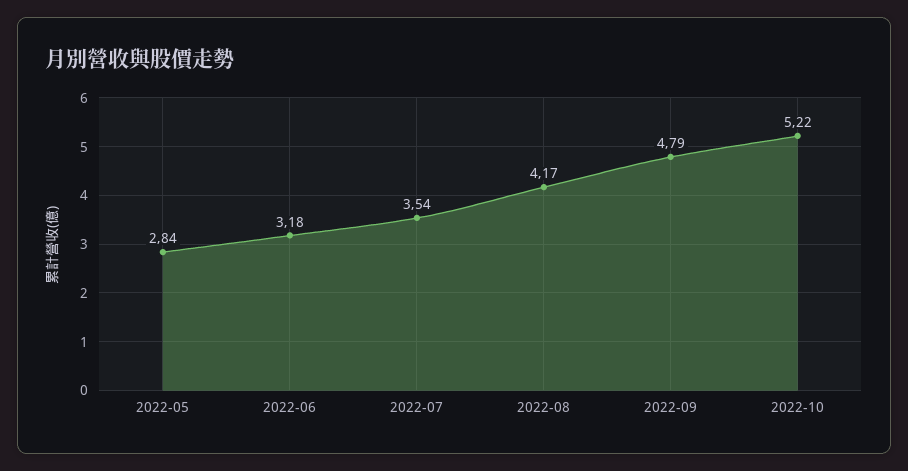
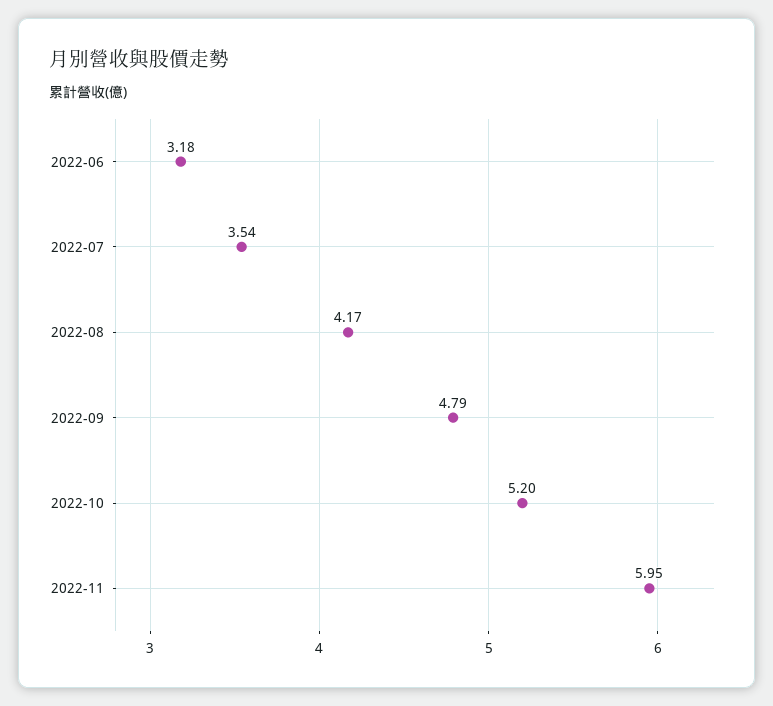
2022-05: 2.84 -> none
2022-10: 5.22 -> 5.2
2022-11: none -> 5.95

